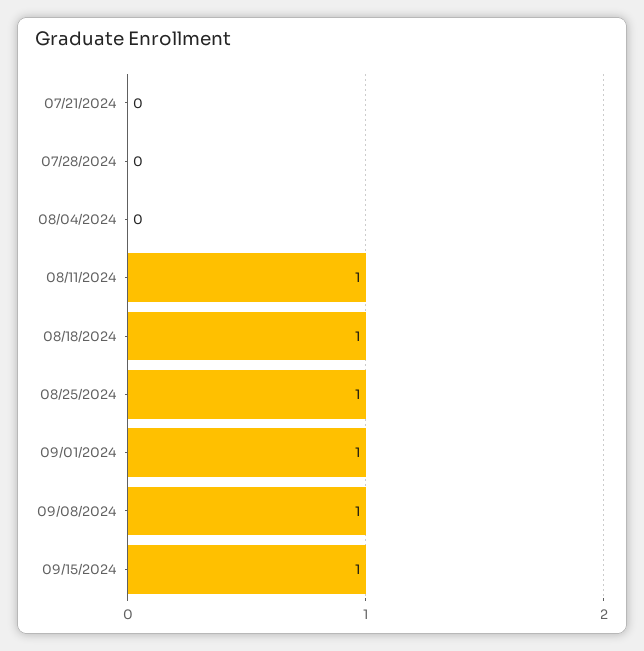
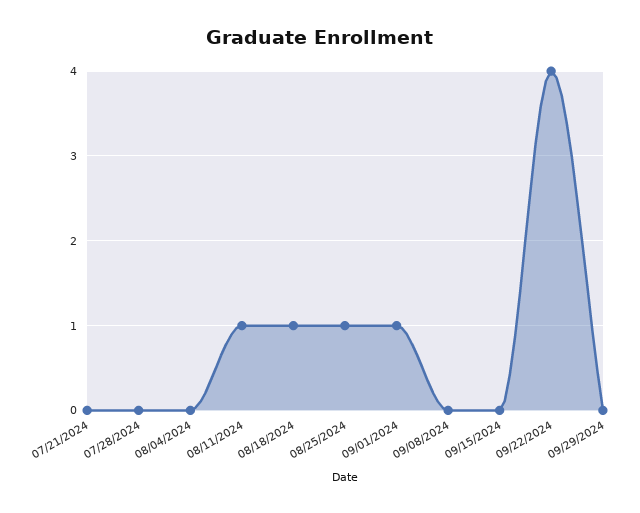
09/08/2024: 1 -> 0
09/15/2024: 1 -> 0
09/22/2024: none -> 4
09/29/2024: none -> 0

